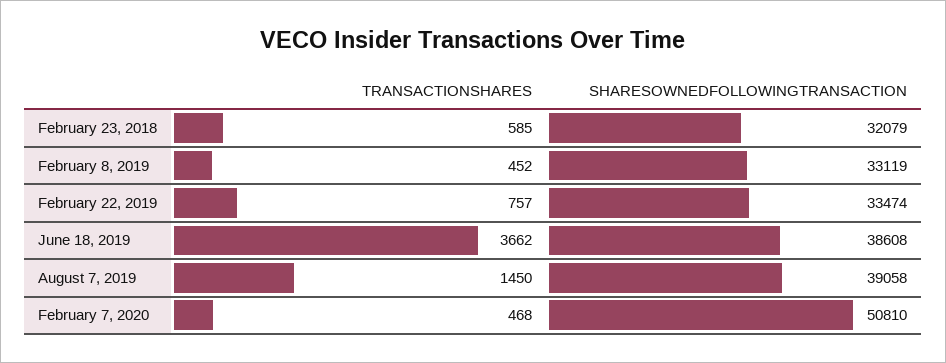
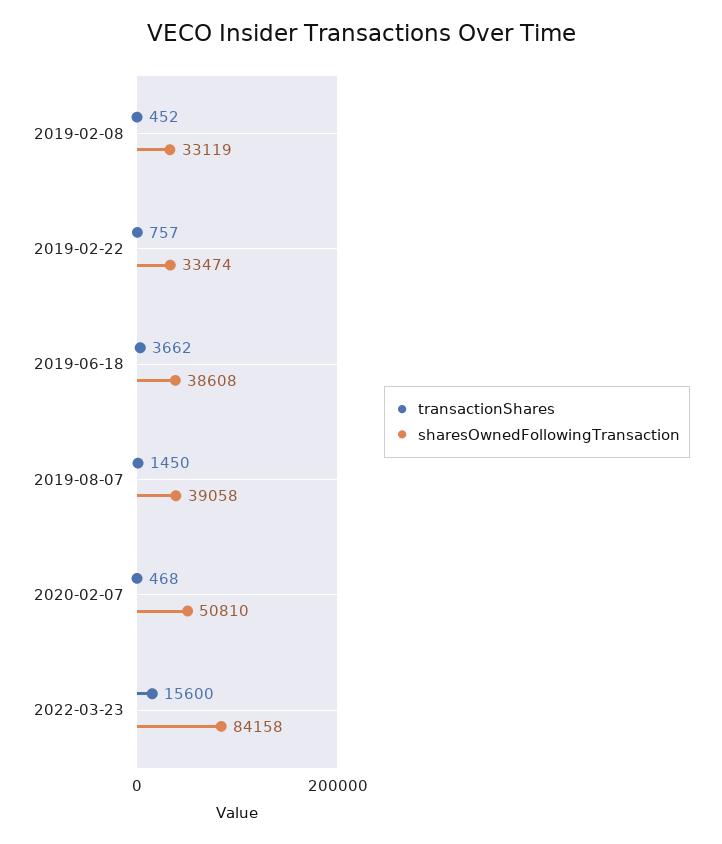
TRANSACTIONSHARES, February 23, 2018: 585 -> none
SHARESOWNEDFOLLOWINGTRANSACTION, February 23, 2018: 32079 -> none
TRANSACTIONSHARES, 2022-03-23: none -> 15600
SHARESOWNEDFOLLOWINGTRANSACTION, 2022-03-23: none -> 84158

